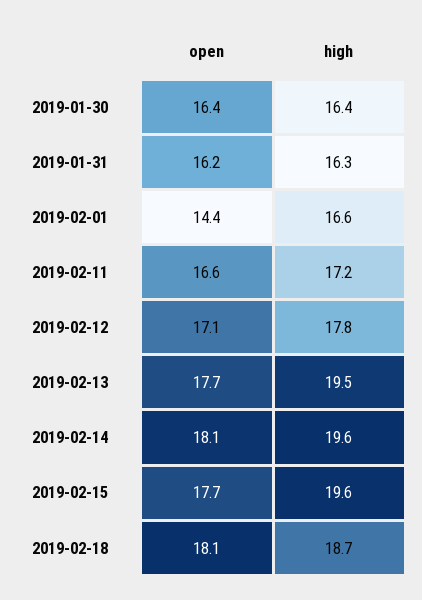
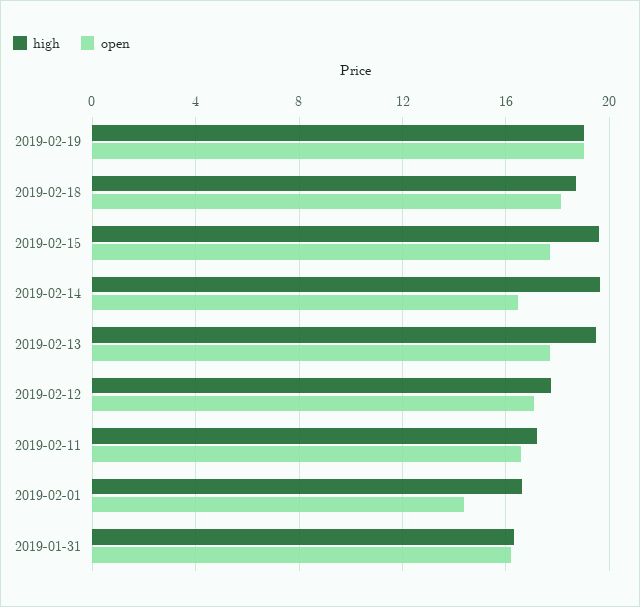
open, 2019-01-30: 16.4 -> none
high, 2019-01-30: 16.4 -> none
open, 2019-02-14: 18.1 -> 16.5
high, 2019-02-19: none -> 19
open, 2019-02-19: none -> 19

